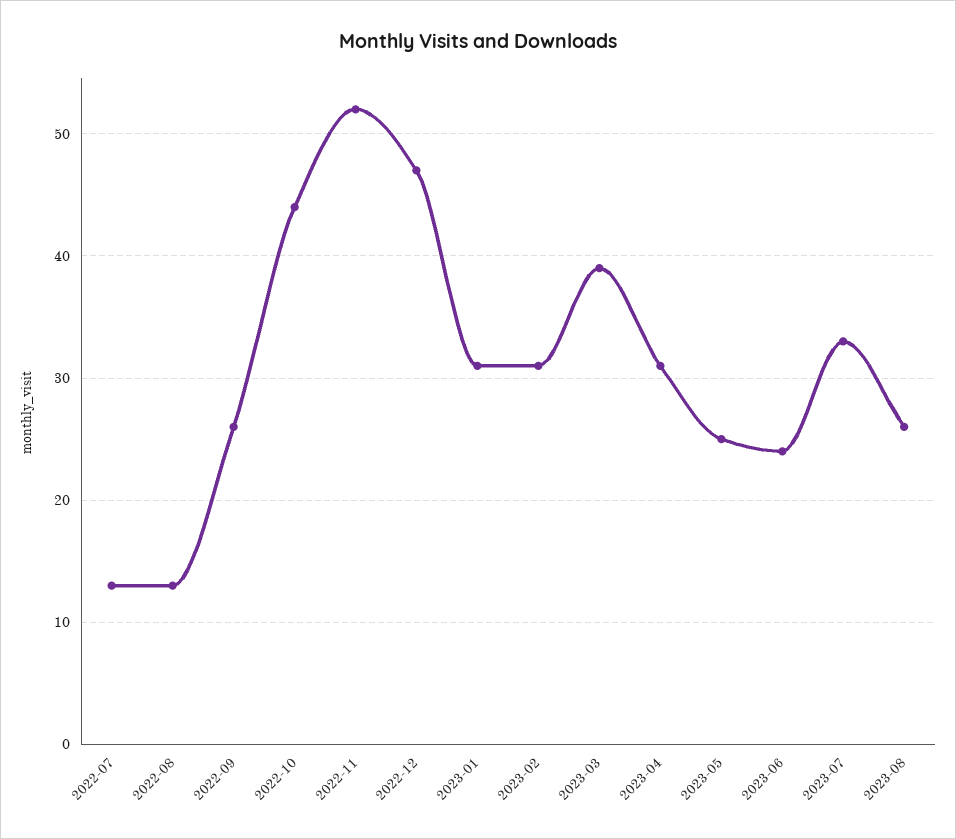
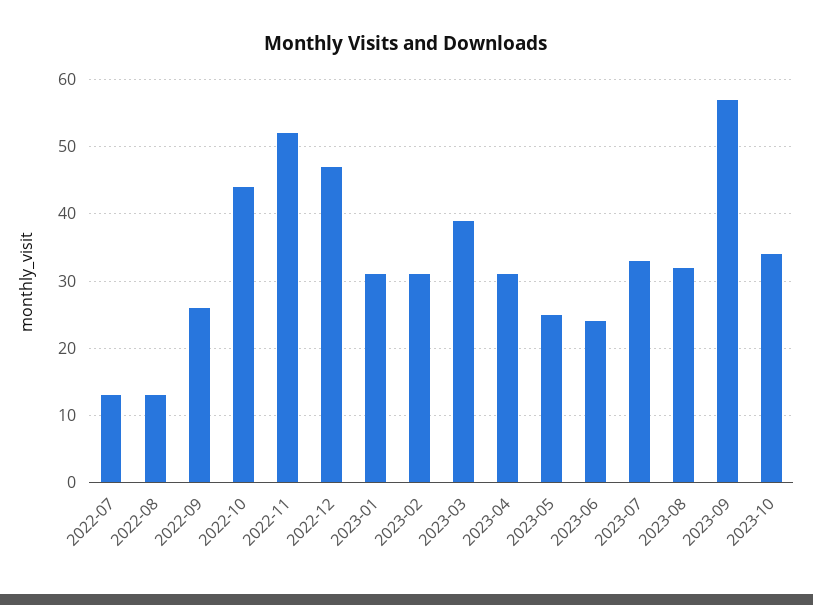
2023-08: 26 -> 32
2023-09: none -> 57
2023-10: none -> 34

